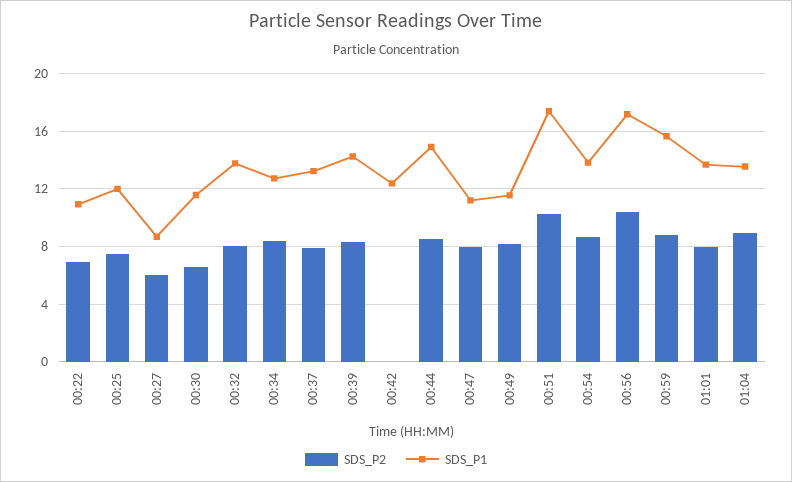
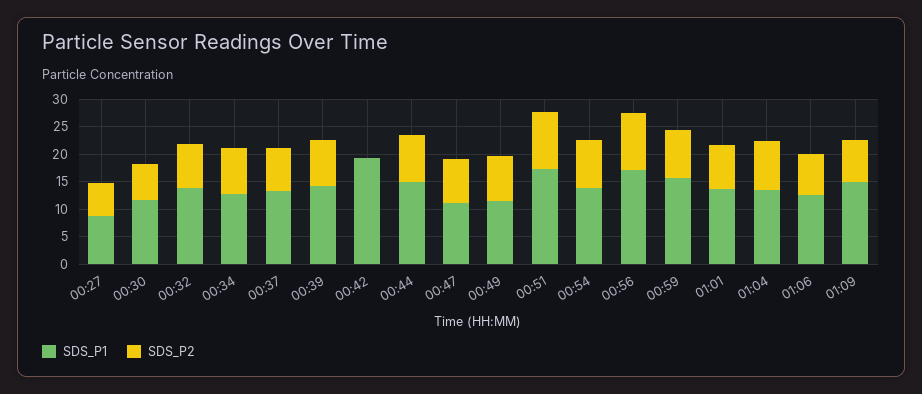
SDS_P2, 00:22: 7 -> none
SDS_P1, 00:22: 11 -> none
SDS_P2, 00:25: 7.5 -> none
SDS_P1, 00:25: 12 -> none
SDS_P1, 00:42: 12.5 -> 20
SDS_P1, 01:06: none -> 12.5
SDS_P2, 01:06: none -> 7.5
SDS_P1, 01:09: none -> 15
SDS_P2, 01:09: none -> 7.5

